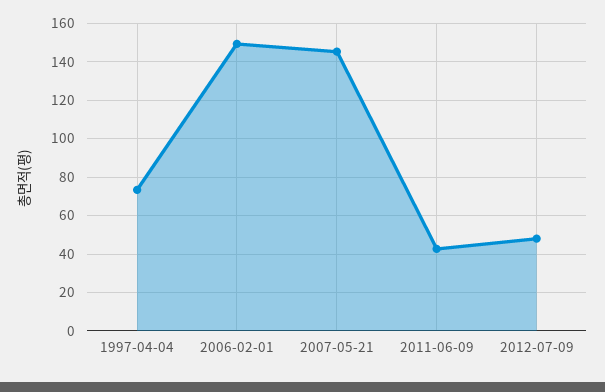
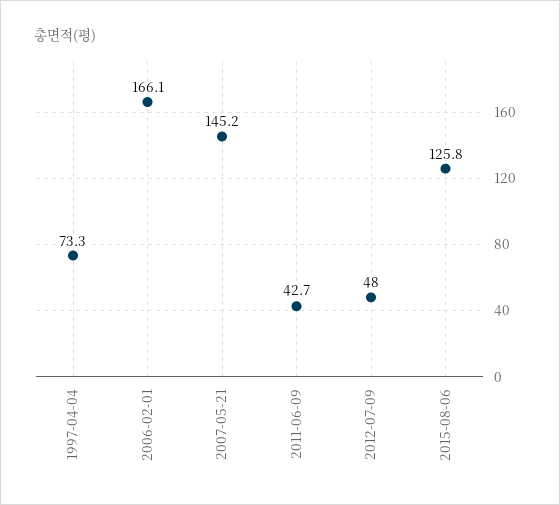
2006-02-01: 150 -> 166.1
2015-08-06: none -> 125.8

